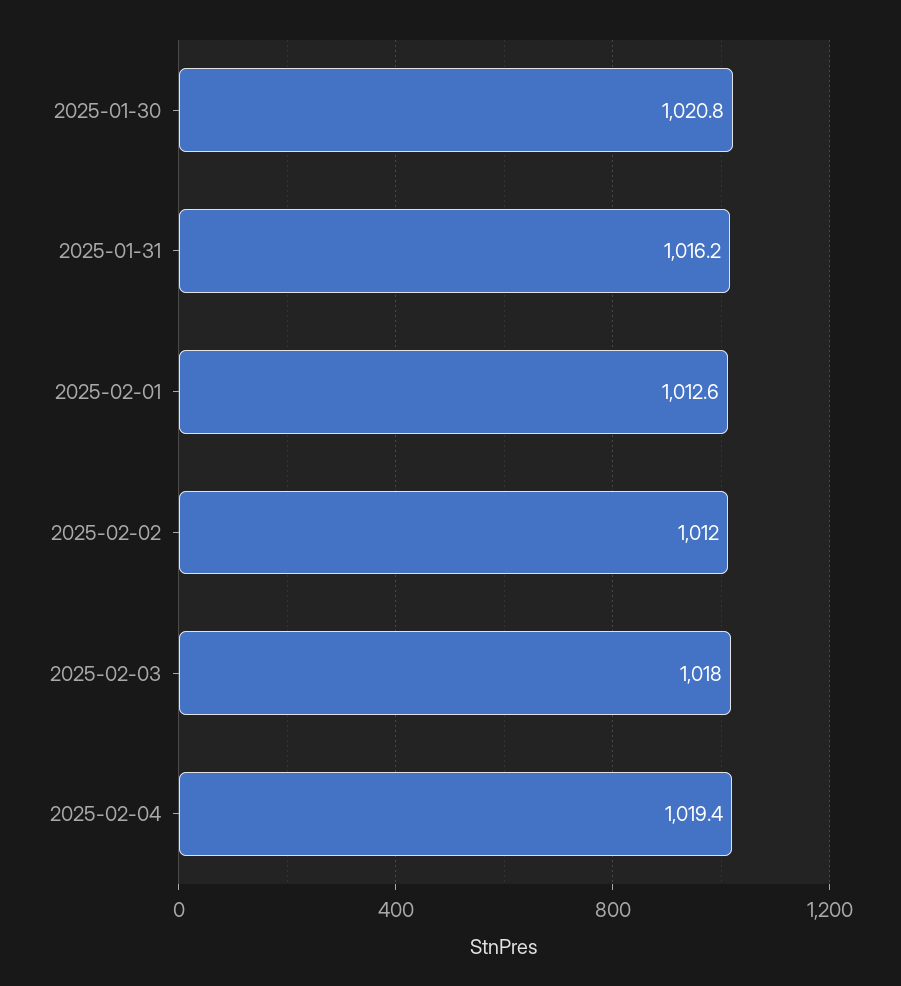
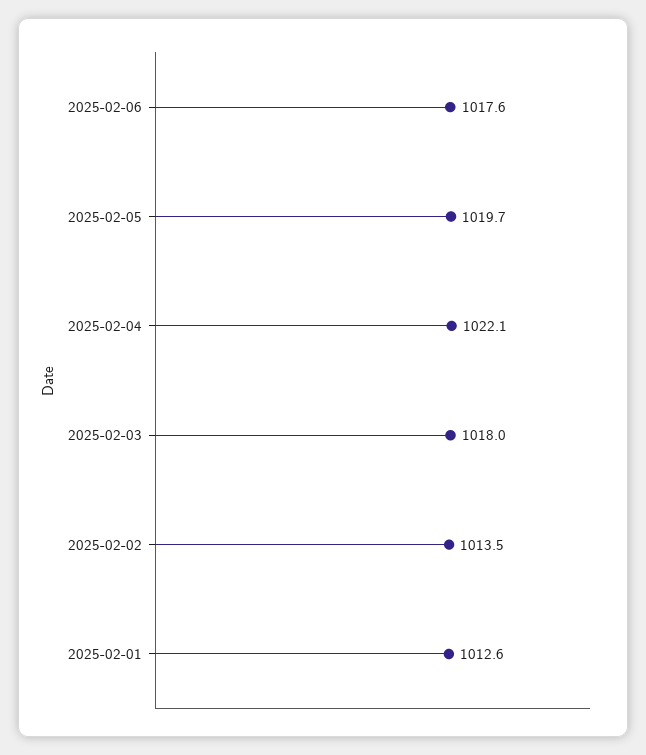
2025-01-30: 1020.8 -> none
2025-01-31: 1016.2 -> none
2025-02-02: 1012 -> 1013.5
2025-02-04: 1019.4 -> 1022.1
2025-02-06: none -> 1017.6
2025-02-05: none -> 1019.7

